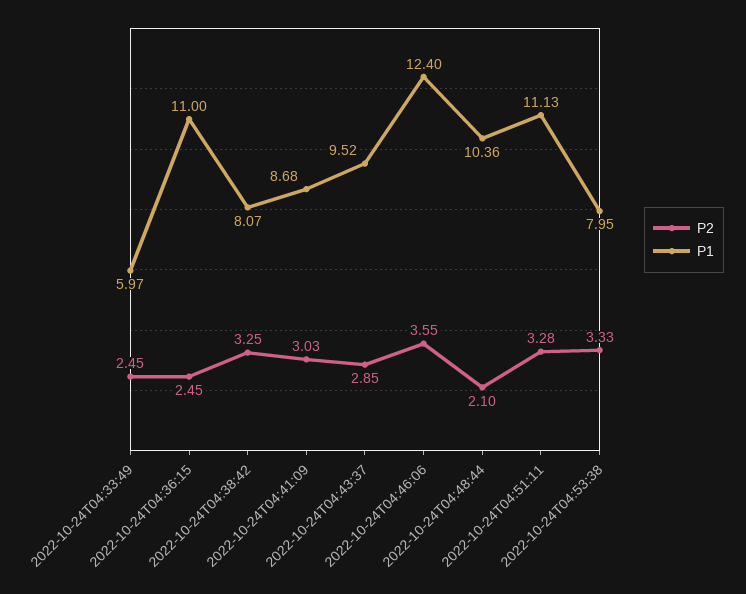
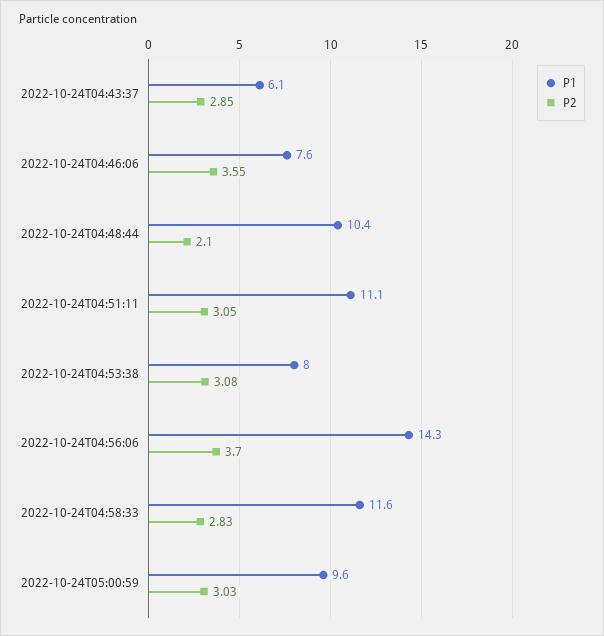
P2, 2022-10-24T04:33:49: 2.45 -> none
P1, 2022-10-24T04:33:49: 5.97 -> none
P2, 2022-10-24T04:36:15: 2.45 -> none
P1, 2022-10-24T04:36:15: 11 -> none
P2, 2022-10-24T04:38:42: 3.25 -> none
P1, 2022-10-24T04:38:42: 8.07 -> none
P2, 2022-10-24T04:41:09: 3.03 -> none
P1, 2022-10-24T04:41:09: 8.68 -> none
P1, 2022-10-24T04:43:37: 9.52 -> 6.1
P1, 2022-10-24T04:46:06: 12.4 -> 7.6
P2, 2022-10-24T04:51:11: 3.28 -> 3.05
P2, 2022-10-24T04:53:38: 3.33 -> 3.08
P1, 2022-10-24T04:56:06: none -> 14.3
P2, 2022-10-24T04:56:06: none -> 3.7
P1, 2022-10-24T04:58:33: none -> 11.6
P2, 2022-10-24T04:58:33: none -> 2.83
P1, 2022-10-24T05:00:59: none -> 9.6
P2, 2022-10-24T05:00:59: none -> 3.03

